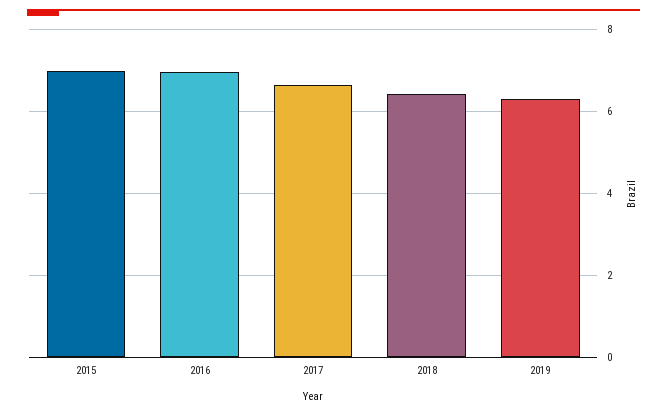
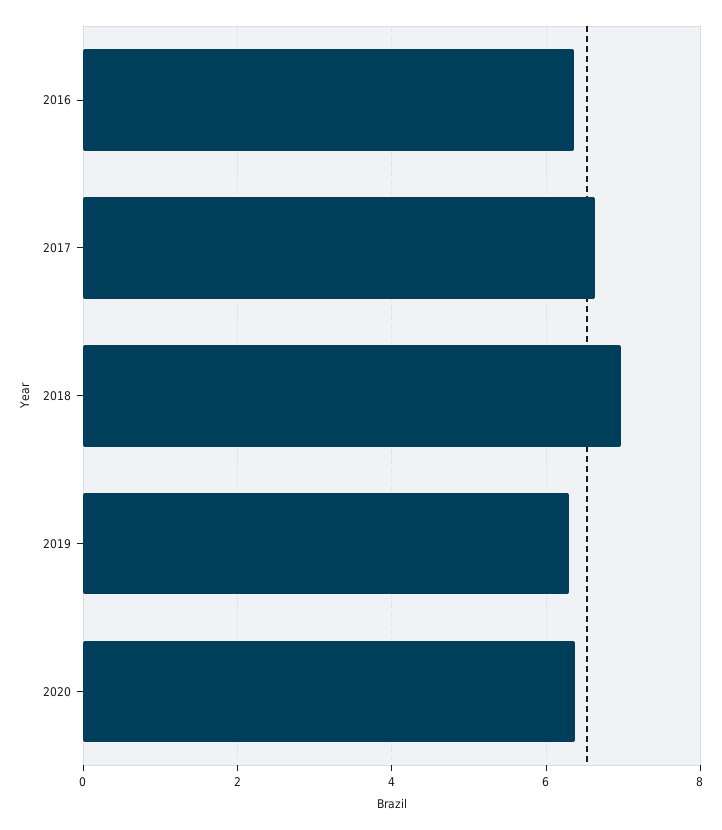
2015: 7 -> none
2016: 7 -> 6.4
2018: 6.4 -> 7
2020: none -> 6.4

